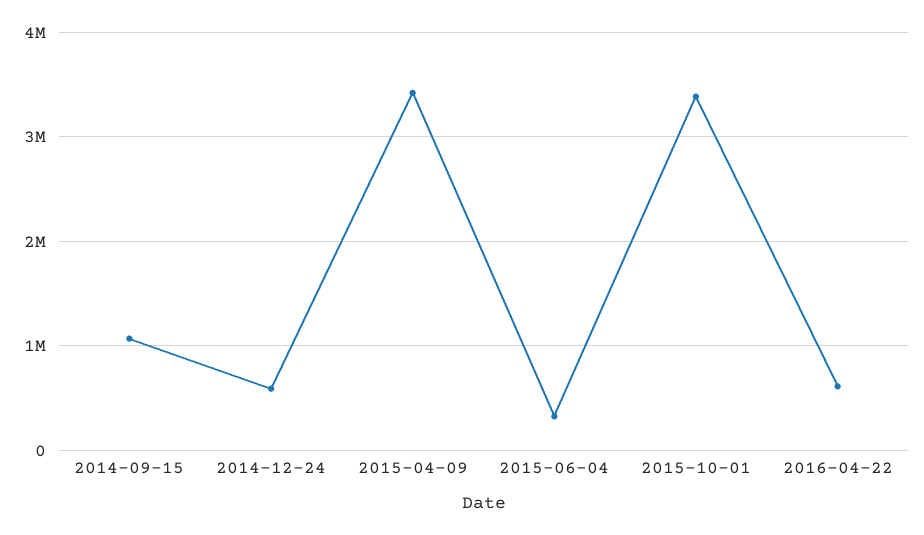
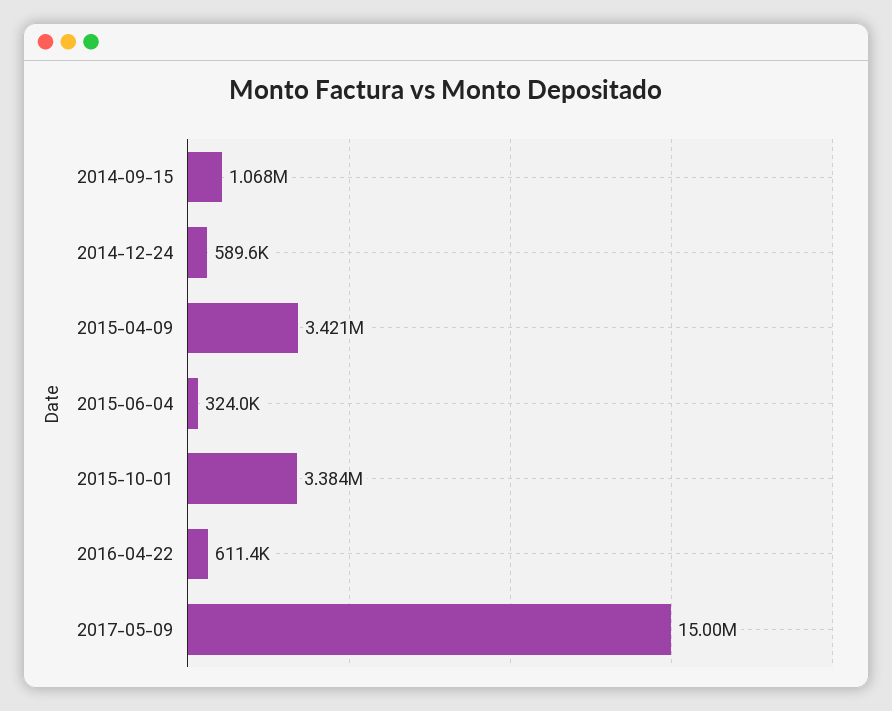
2017-05-09: none -> 15000000

